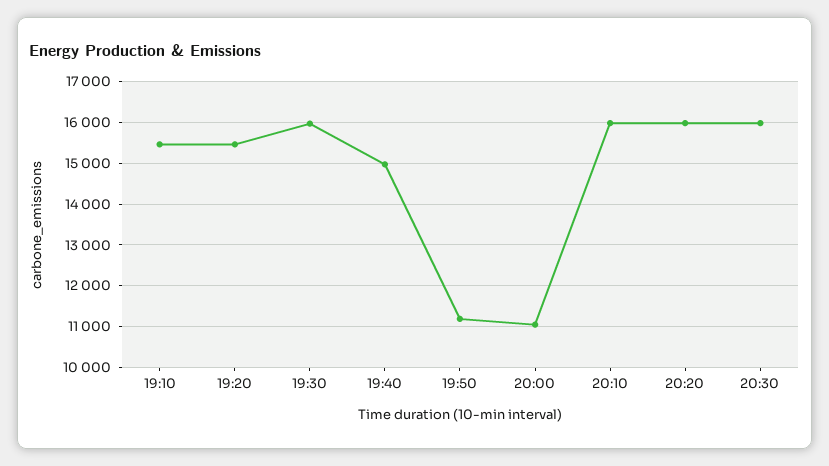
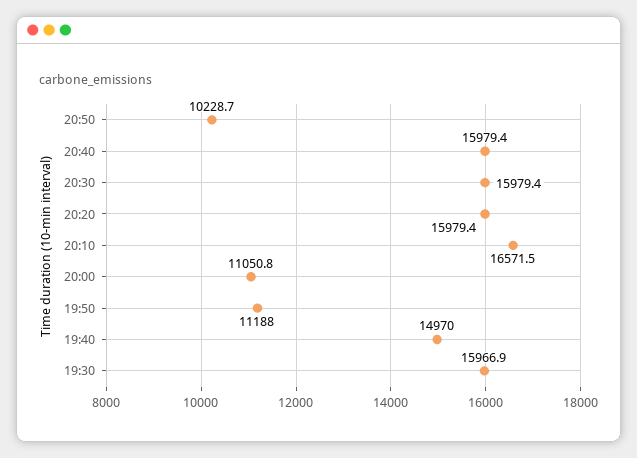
19:10: 15400 -> none
19:20: 15400 -> none
20:10: 16000 -> 16571.5
20:50: none -> 10228.7
20:40: none -> 15979.4

